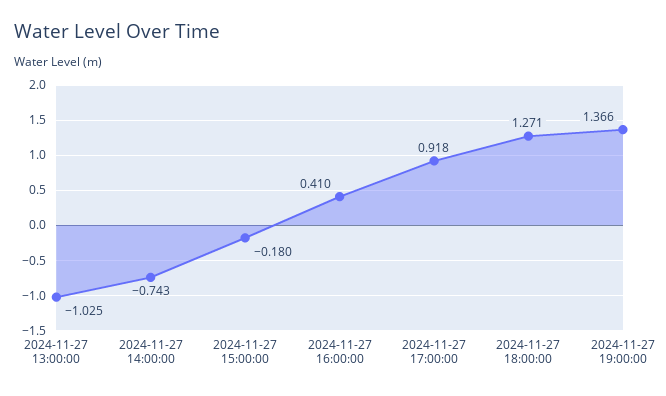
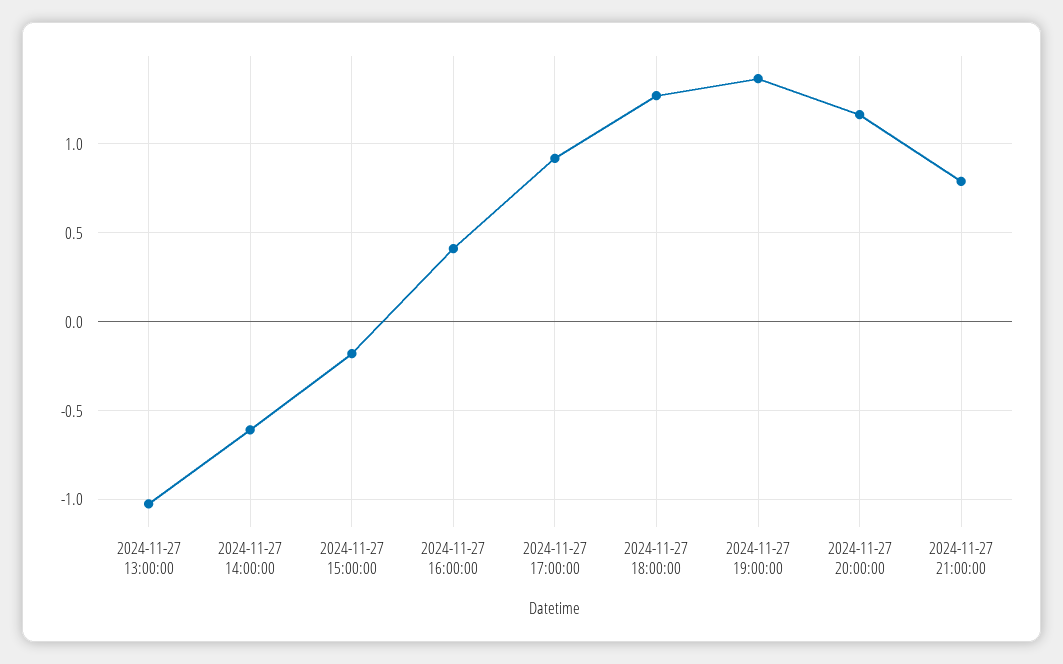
2024-11-27 14:00:00: -0.743 -> -0.6
2024-11-27 20:00:00: none -> 1.15
2024-11-27 21:00:00: none -> 0.8

